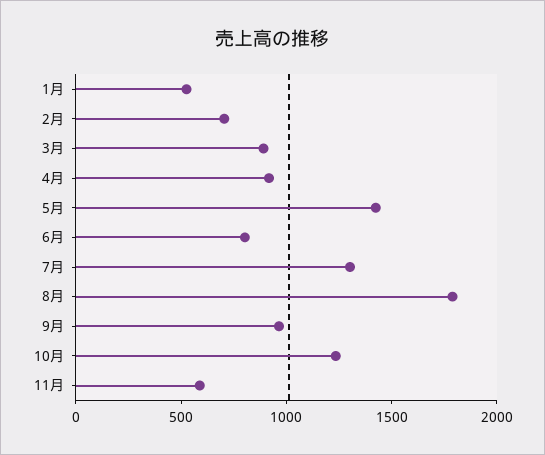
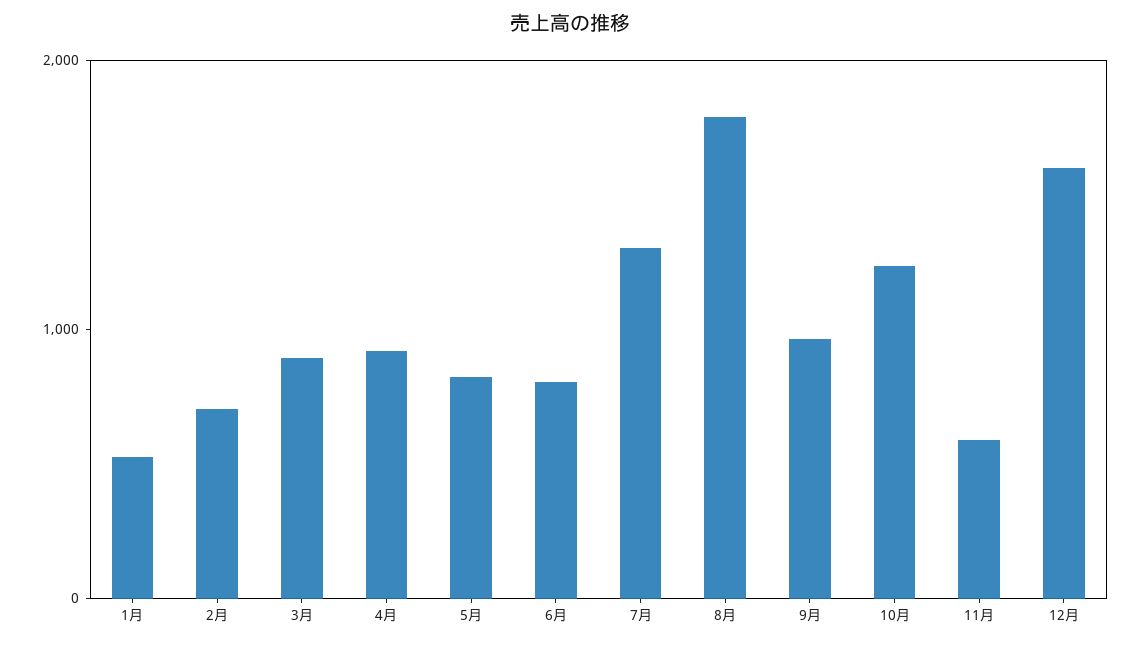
5月: 1400 -> 800
12月: none -> 1600

